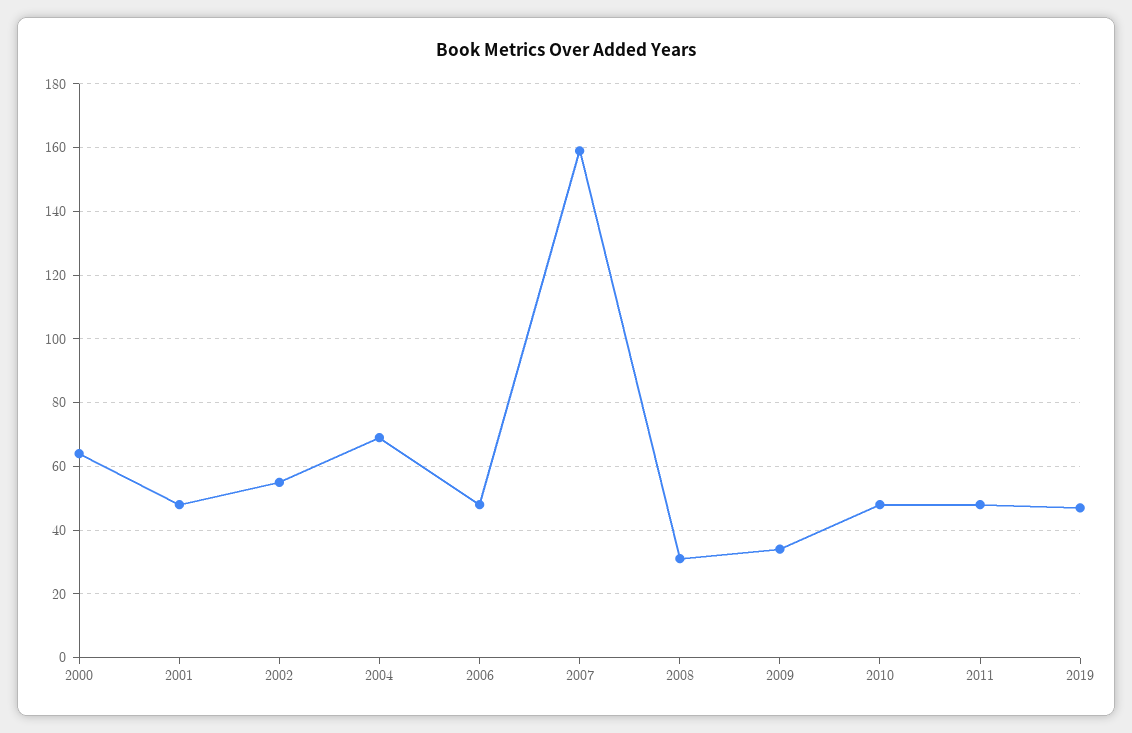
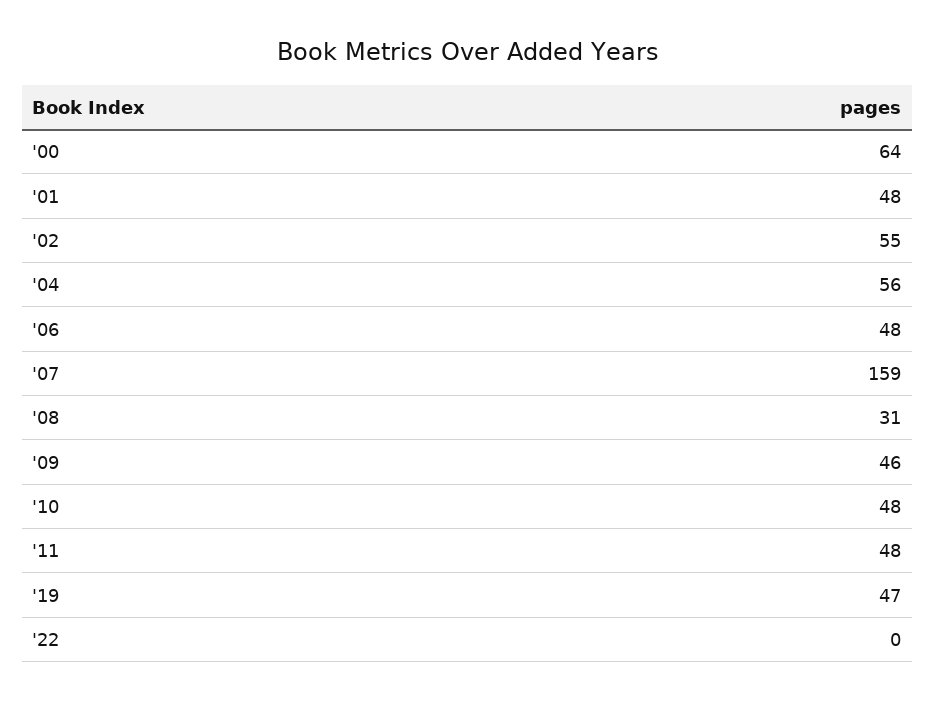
2004: 70 -> 56
2009: 35 -> 46
'22: none -> 0

